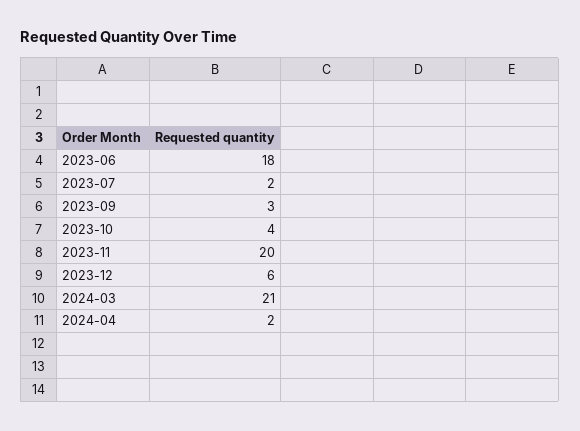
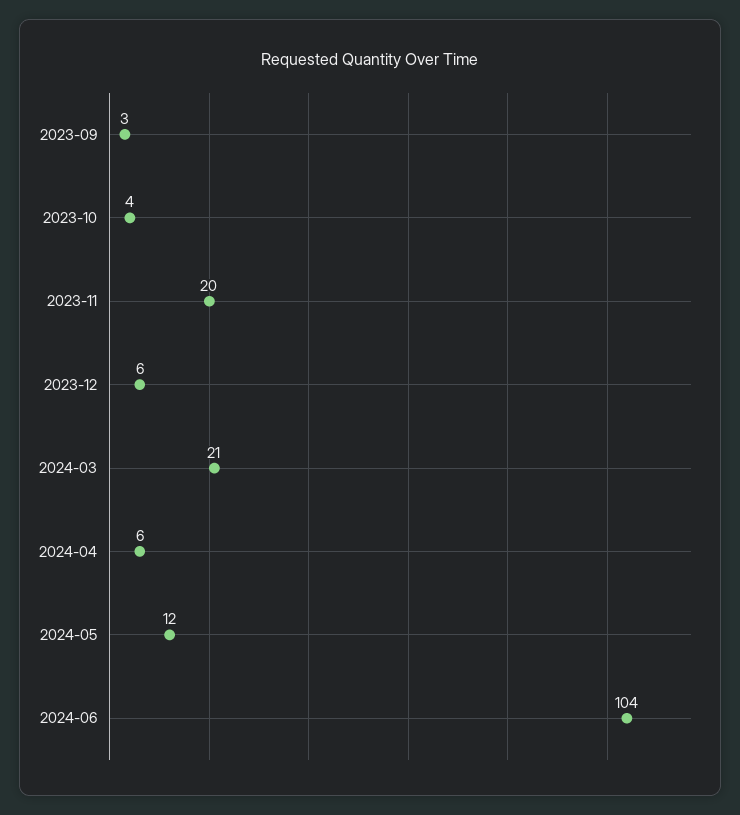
2023-06: 18 -> none
2023-07: 2 -> none
2024-04: 2 -> 6
2024-05: none -> 12
2024-06: none -> 104

